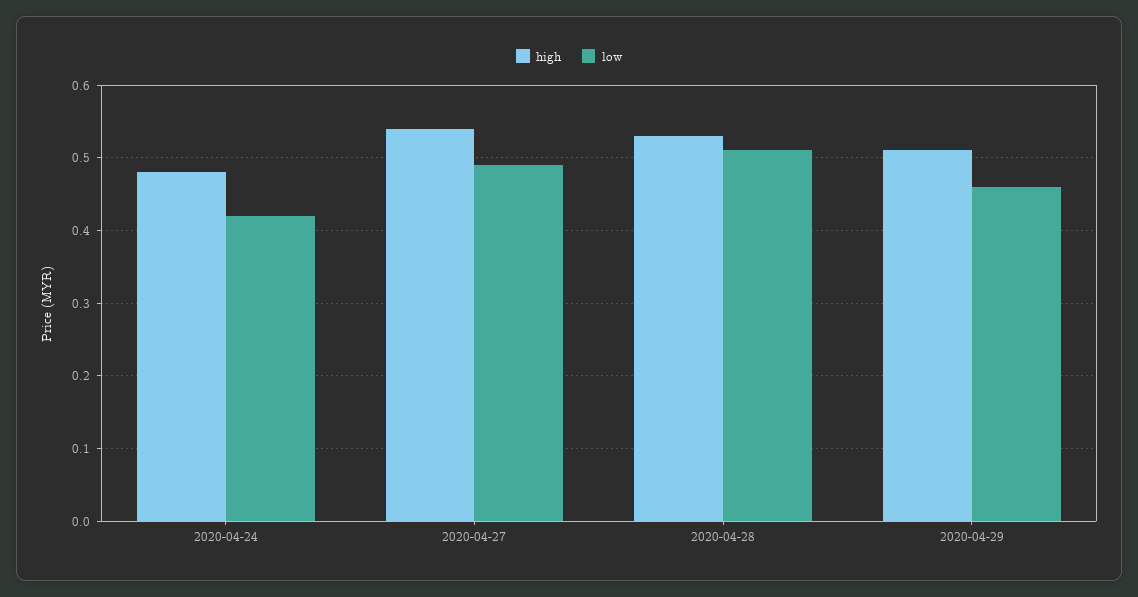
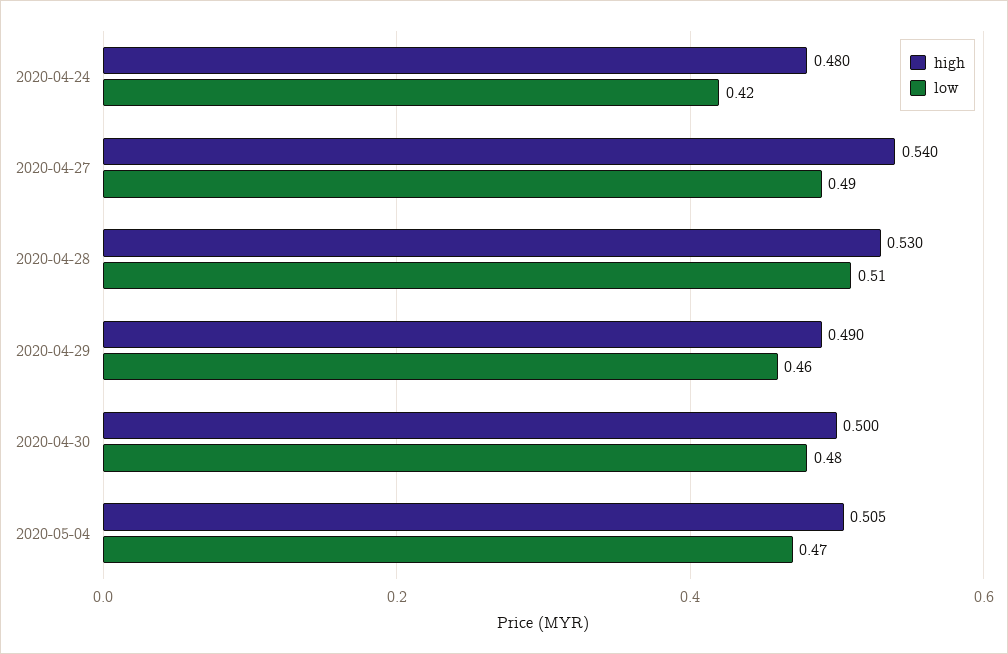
high, 2020-04-29: 0.51 -> 0.49
high, 2020-04-30: none -> 0.5
low, 2020-04-30: none -> 0.48
high, 2020-05-04: none -> 0.505
low, 2020-05-04: none -> 0.47

